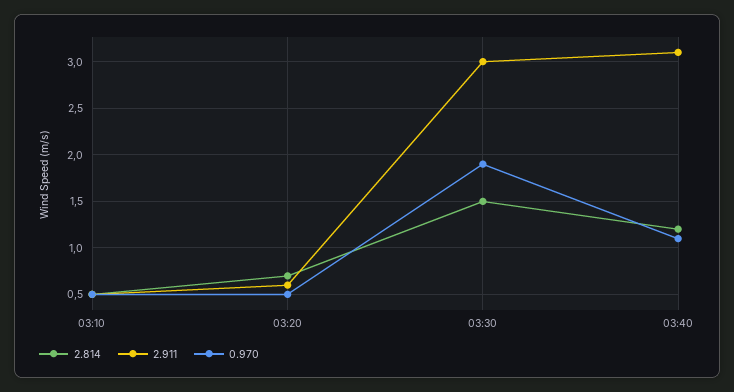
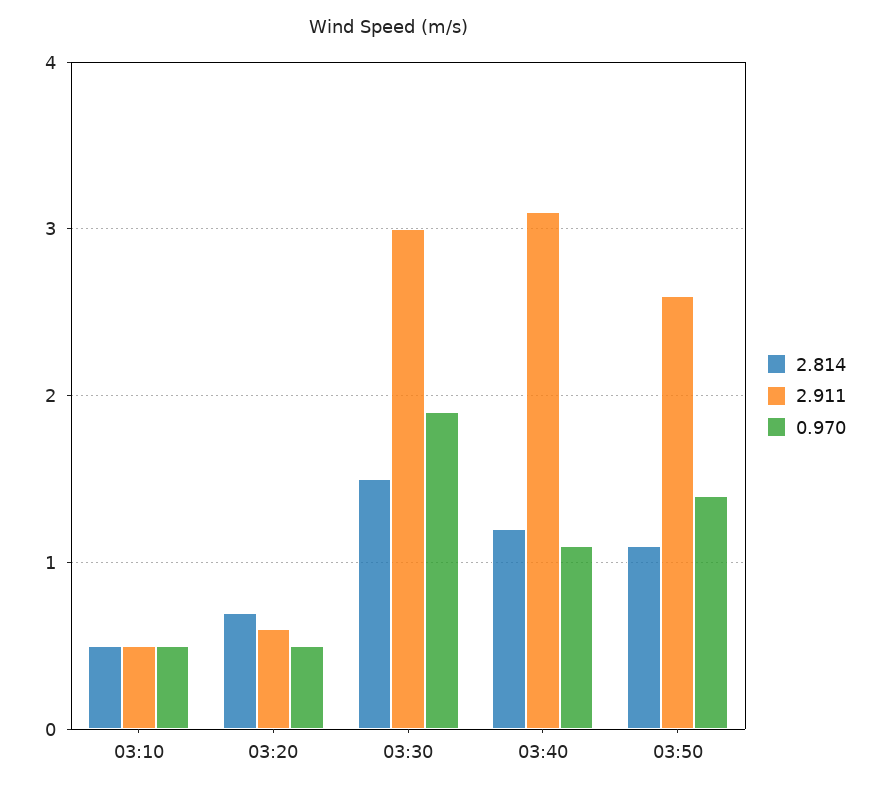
2.814, 03:50: none -> 1.1
2.911, 03:50: none -> 2.6
0.970, 03:50: none -> 1.4

